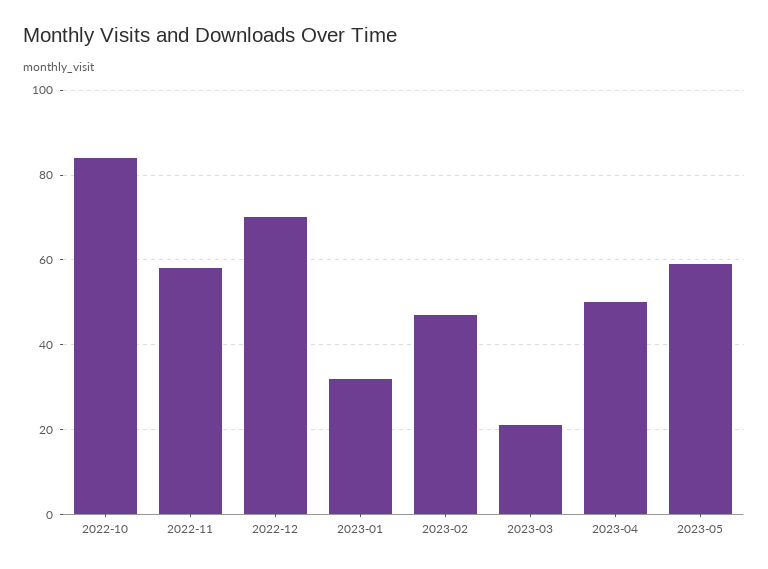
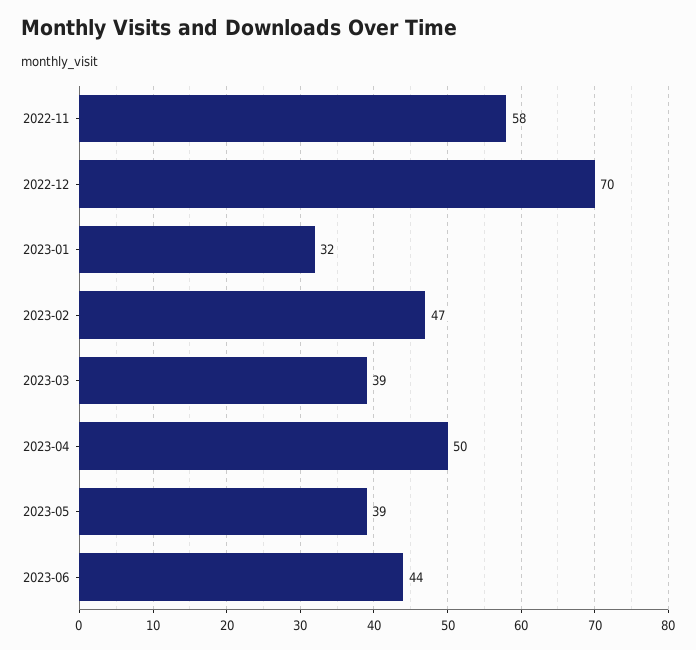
2022-10: 85 -> none
2023-03: 20 -> 39
2023-05: 60 -> 39
2023-06: none -> 44

